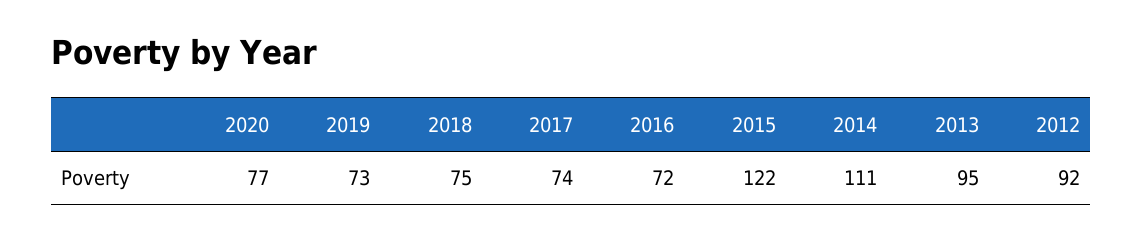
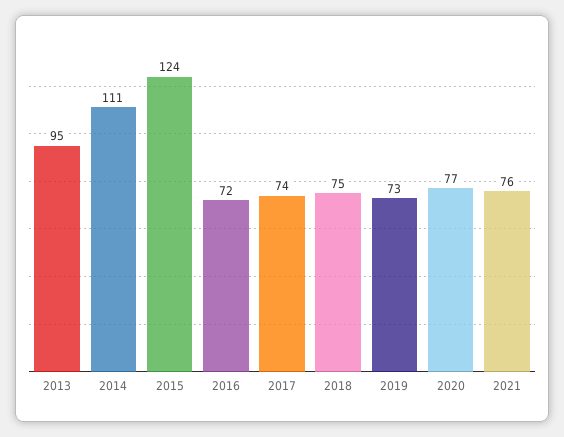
2015: 122 -> 124
2012: 92 -> none
2021: none -> 76

